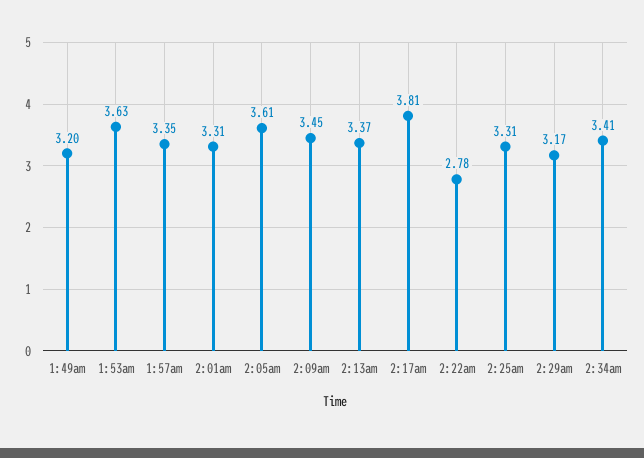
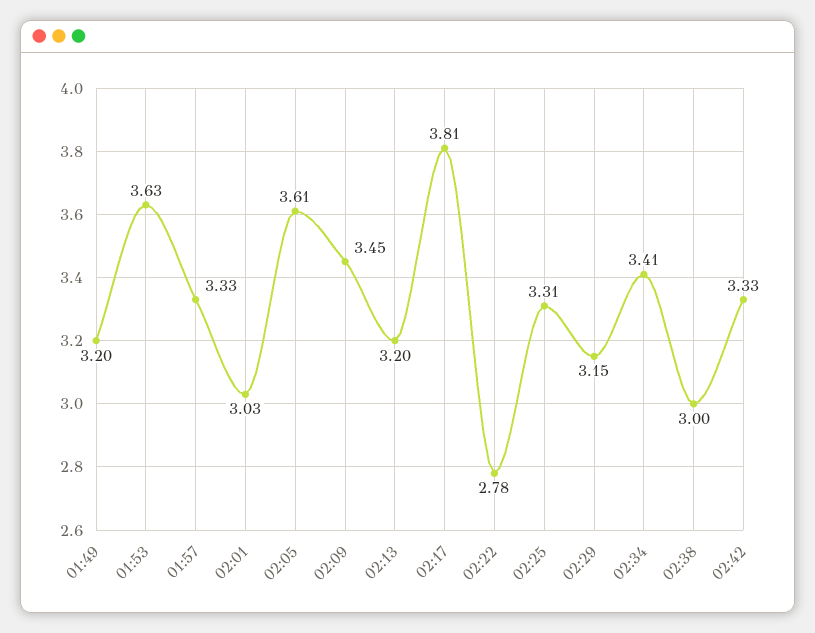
1:57am: 3.35 -> 3.33
2:01am: 3.31 -> 3.03
2:13am: 3.37 -> 3.2
2:29am: 3.17 -> 3.15
02:38: none -> 3
02:42: none -> 3.33

